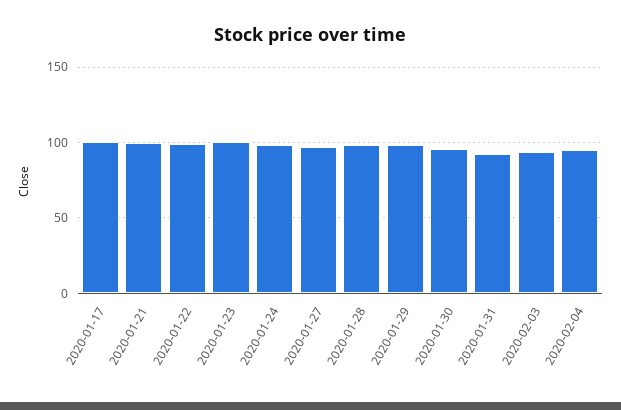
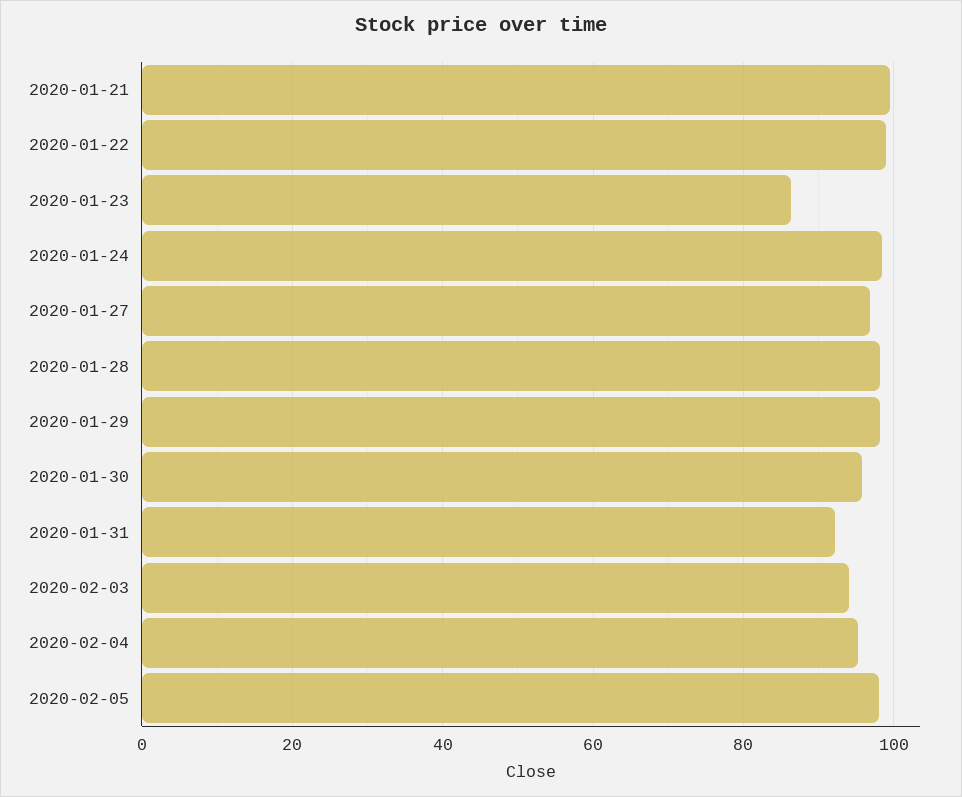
2020-01-17: 100 -> none
2020-01-23: 100 -> 86
2020-02-05: none -> 98

